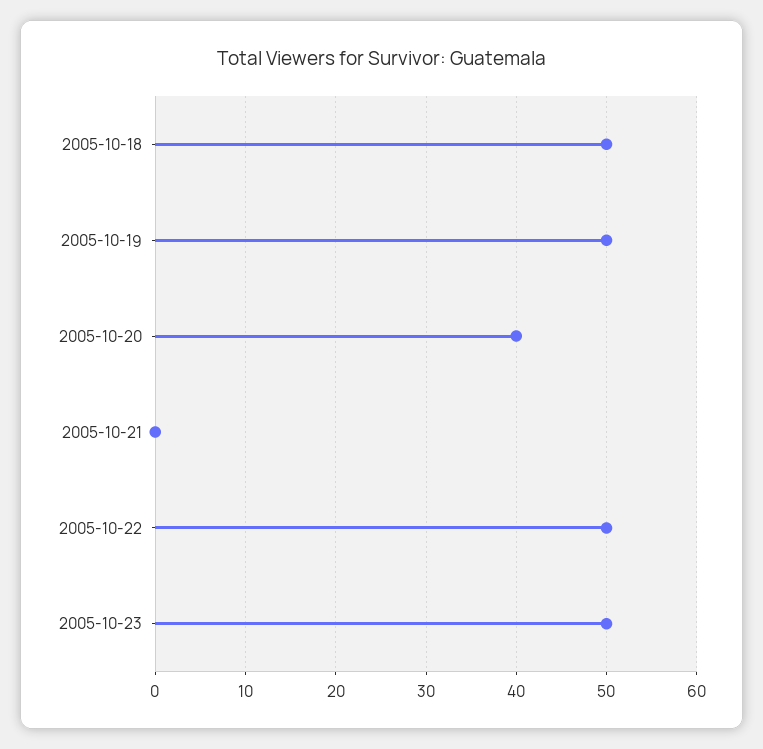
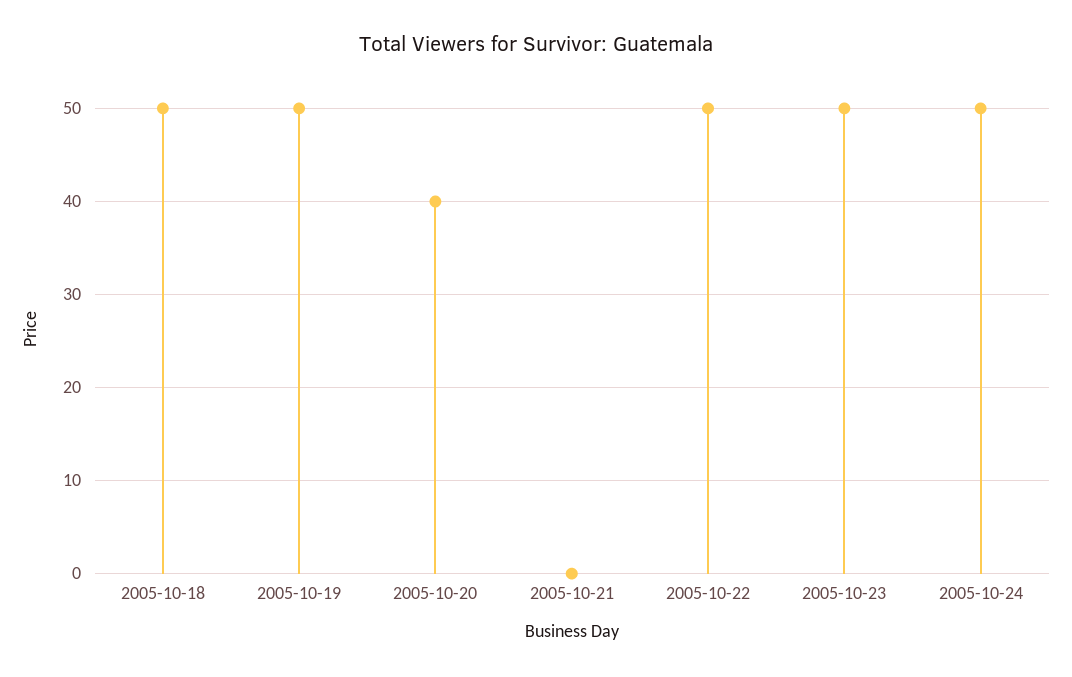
2005-10-24: none -> 50

